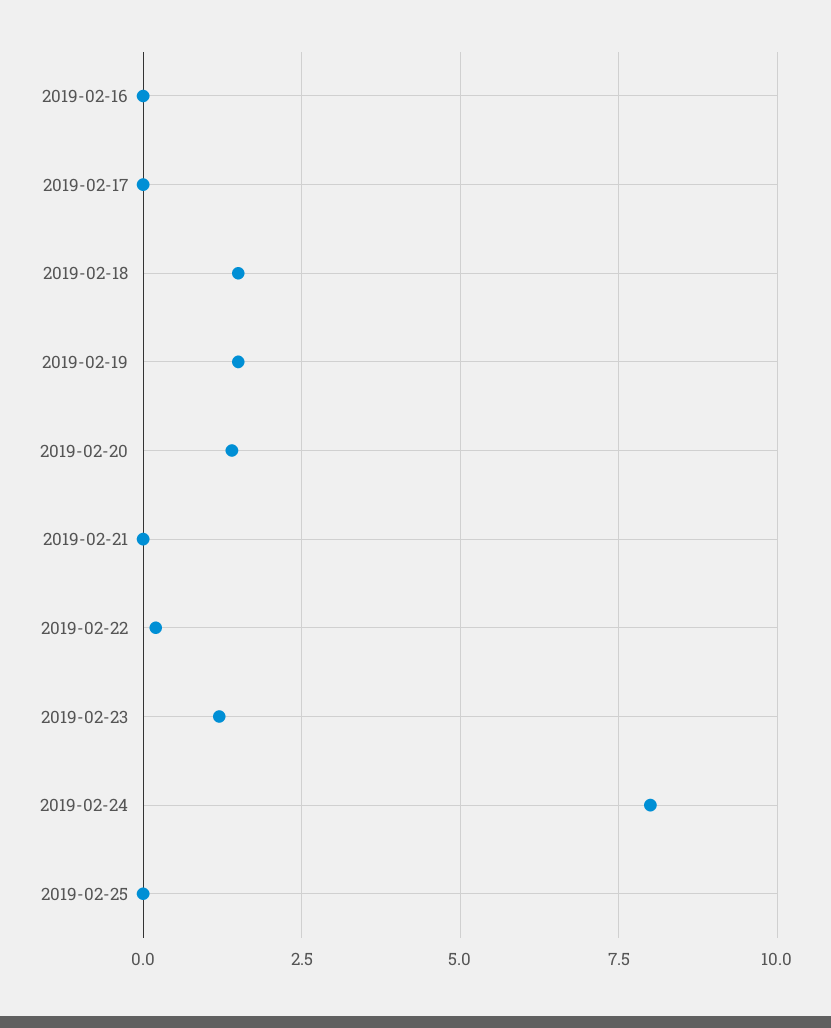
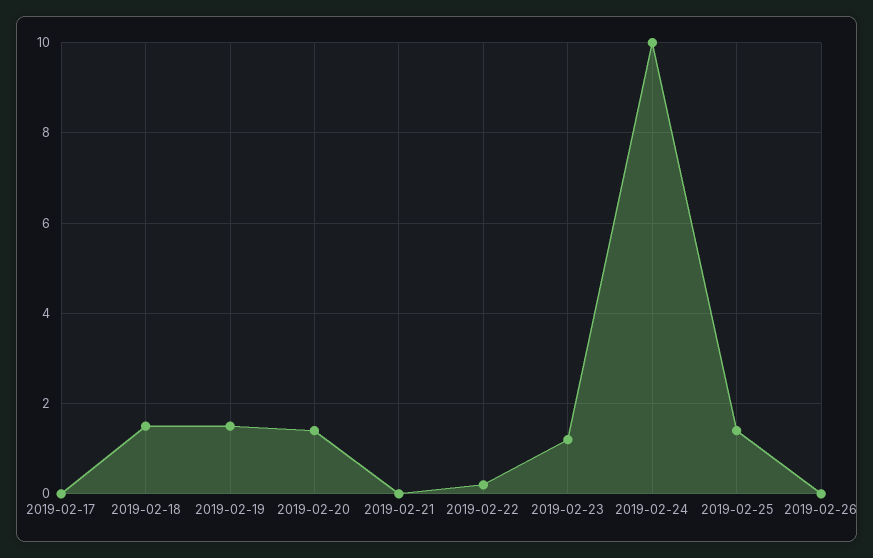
2019-02-16: 0 -> none
2019-02-24: 8 -> 10
2019-02-25: 0 -> 1.5
2019-02-26: none -> 0

